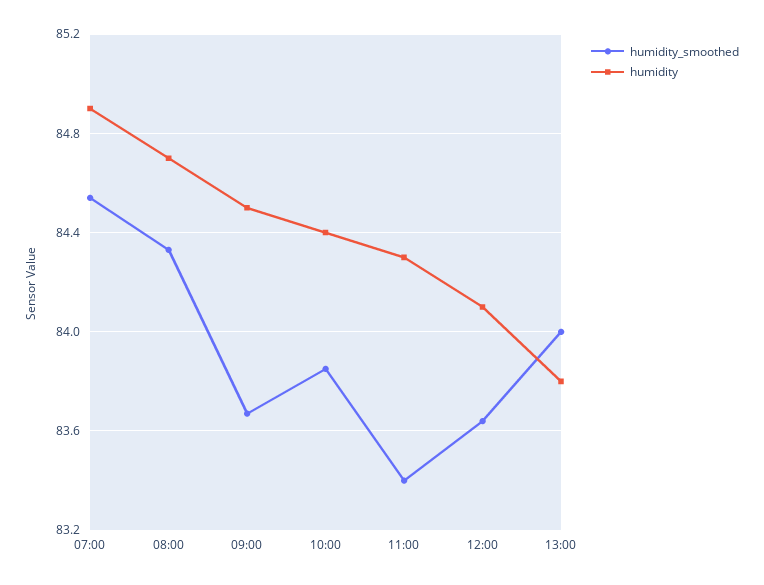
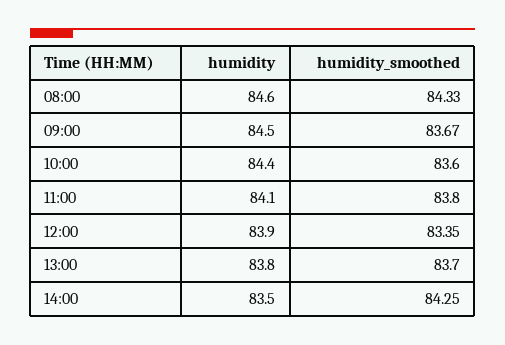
humidity_smoothed, 07:00: 84.55 -> none
humidity, 07:00: 84.9 -> none
humidity, 08:00: 84.7 -> 84.6
humidity_smoothed, 10:00: 83.85 -> 83.6
humidity_smoothed, 11:00: 83.4 -> 83.8
humidity, 11:00: 84.3 -> 84.1
humidity_smoothed, 12:00: 83.65 -> 83.35
humidity, 12:00: 84.1 -> 83.9
humidity_smoothed, 13:00: 84 -> 83.7
humidity, 14:00: none -> 83.5
humidity_smoothed, 14:00: none -> 84.25

